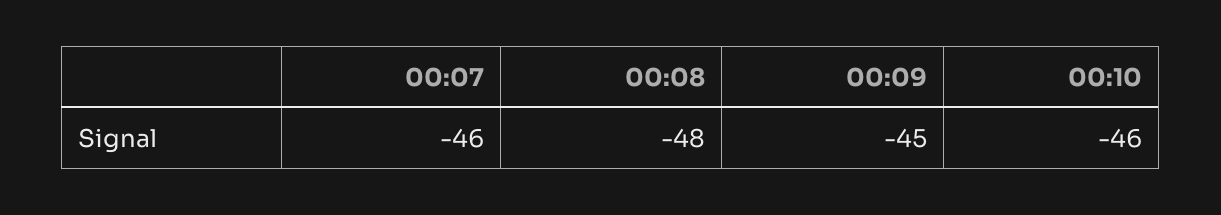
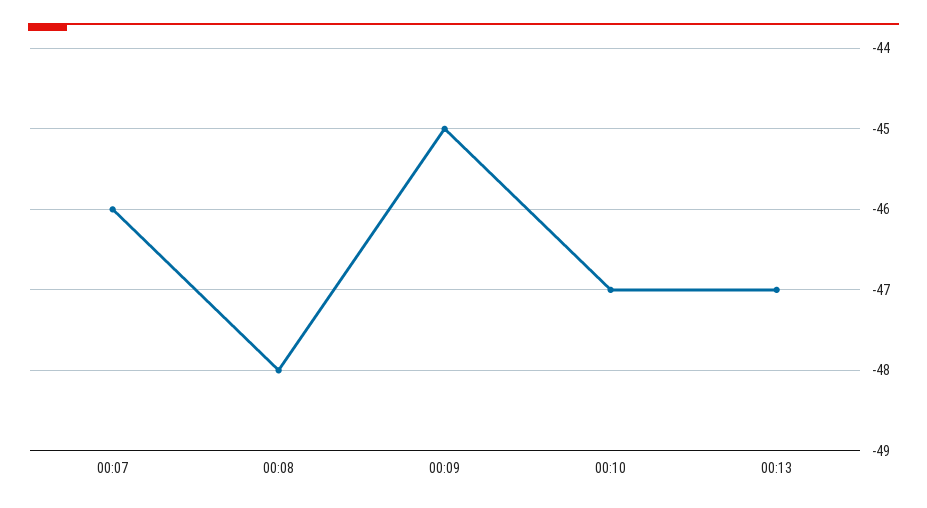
00:10: -46 -> -47
00:13: none -> -47

